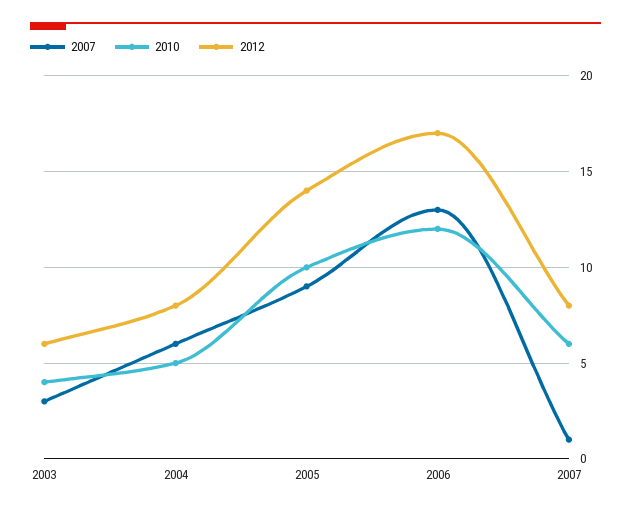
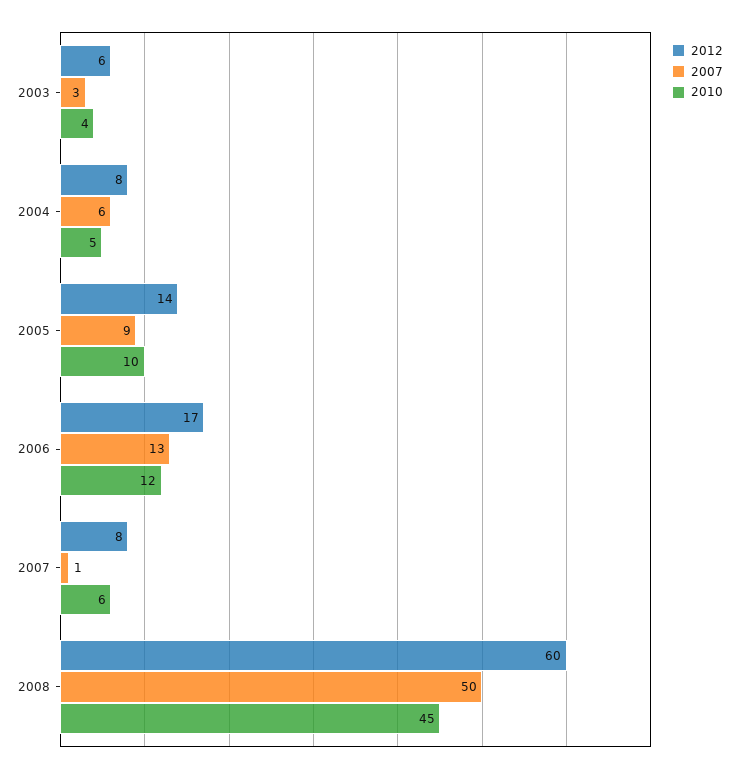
2012, 2008: none -> 60
2007, 2008: none -> 50
2010, 2008: none -> 45

